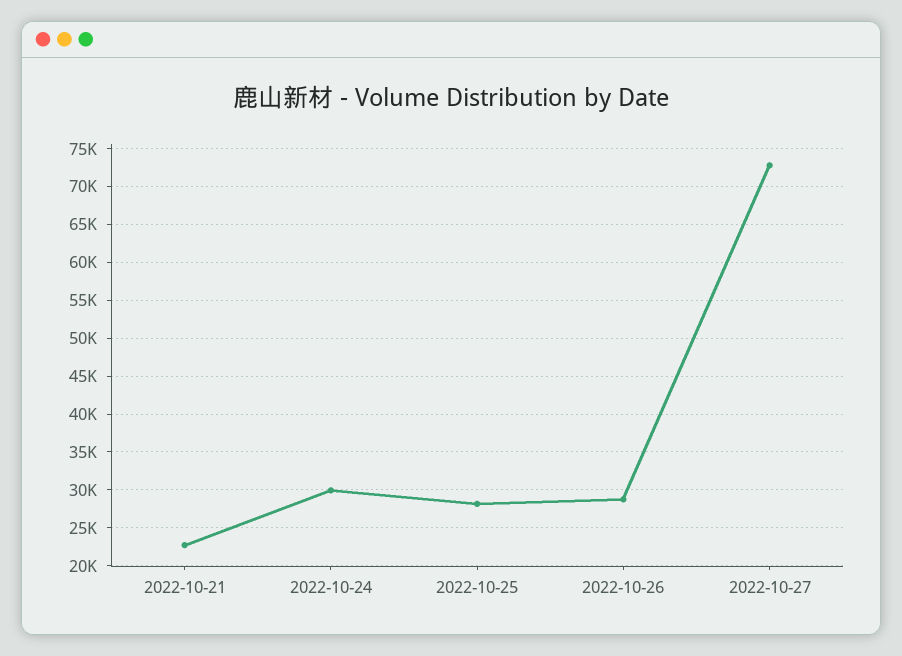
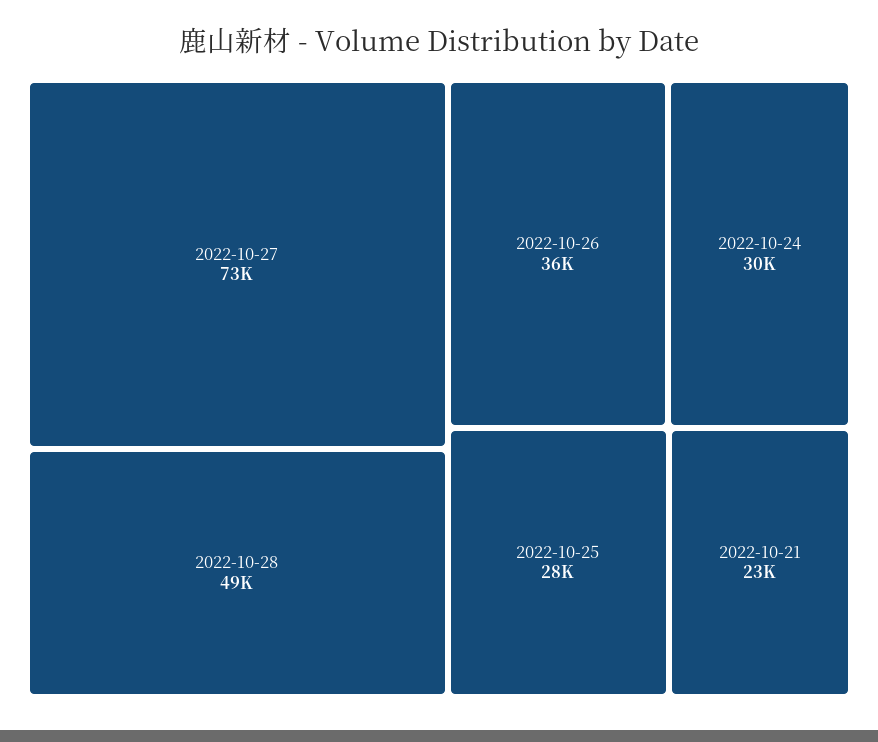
2022-10-26: 29000 -> 36000
2022-10-28: none -> 49000

